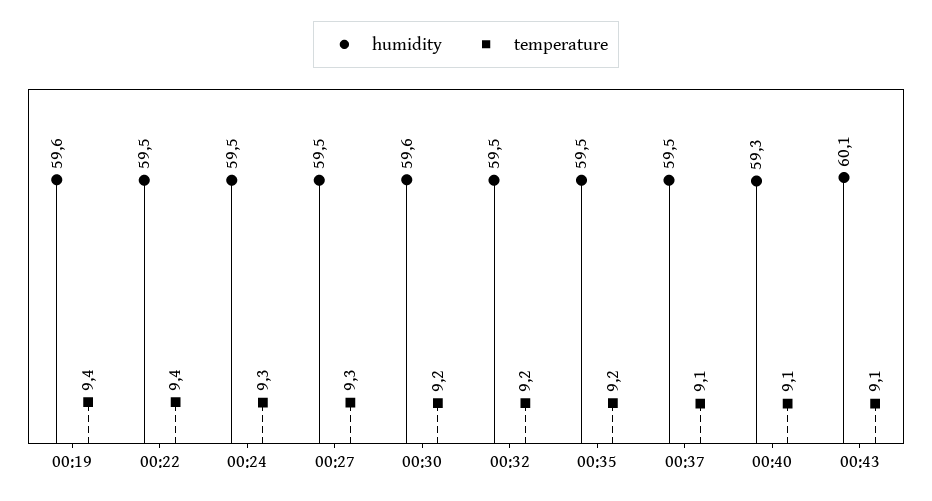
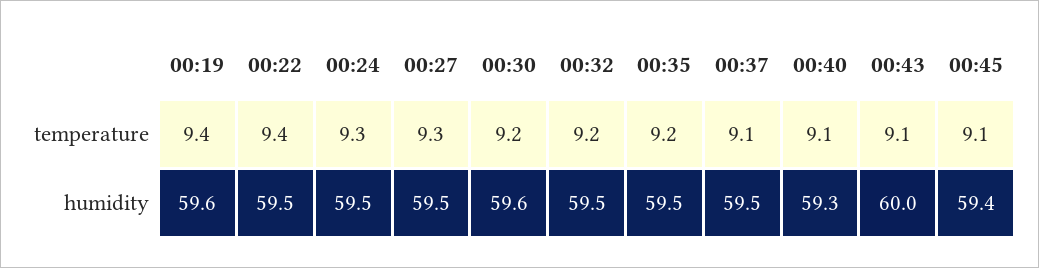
humidity, 00:43: 60.1 -> 60
temperature, 00:45: none -> 9.1
humidity, 00:45: none -> 59.4

